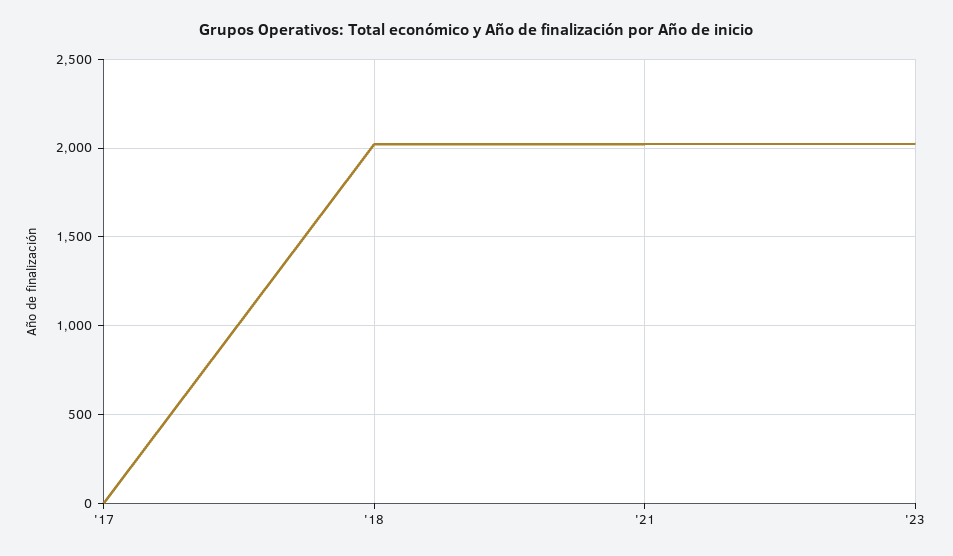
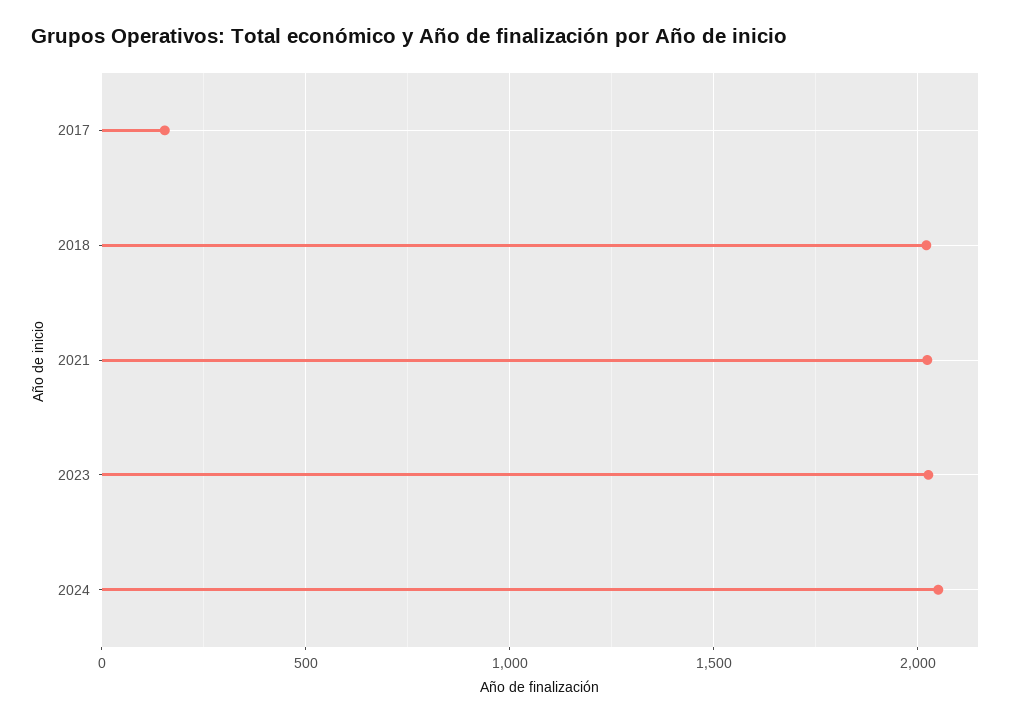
'17: 0 -> 150
2024: none -> 2050

